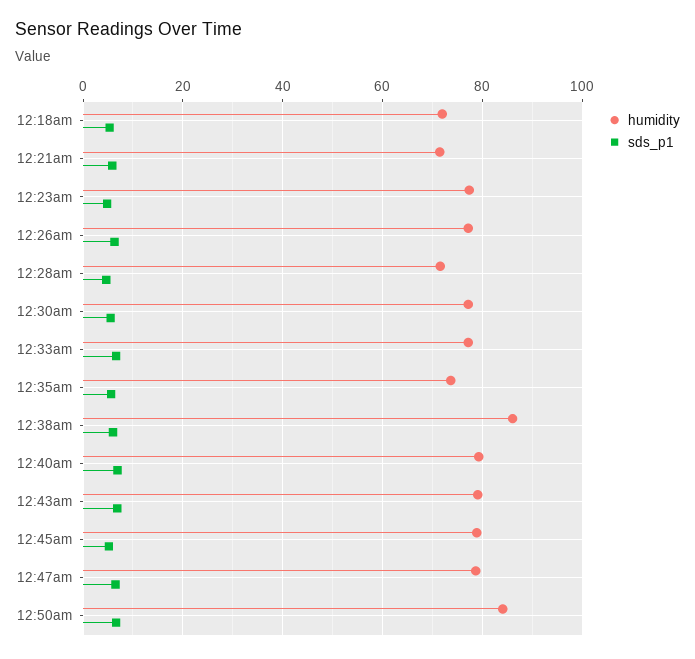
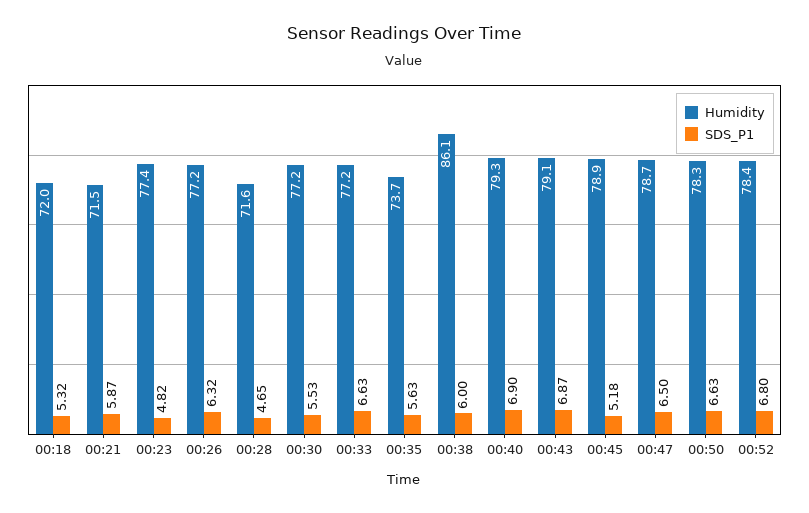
humidity, 12:50am: 84 -> 78.3
humidity, 00:52: none -> 78.4
sds_p1, 00:52: none -> 6.8

